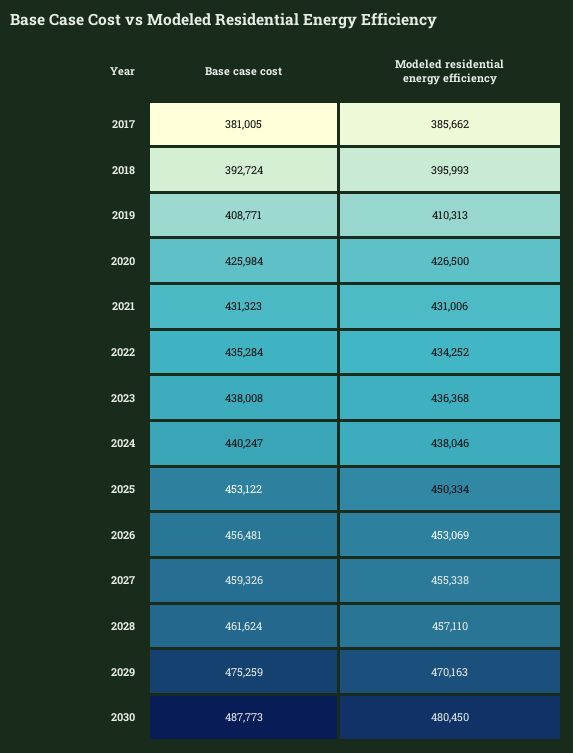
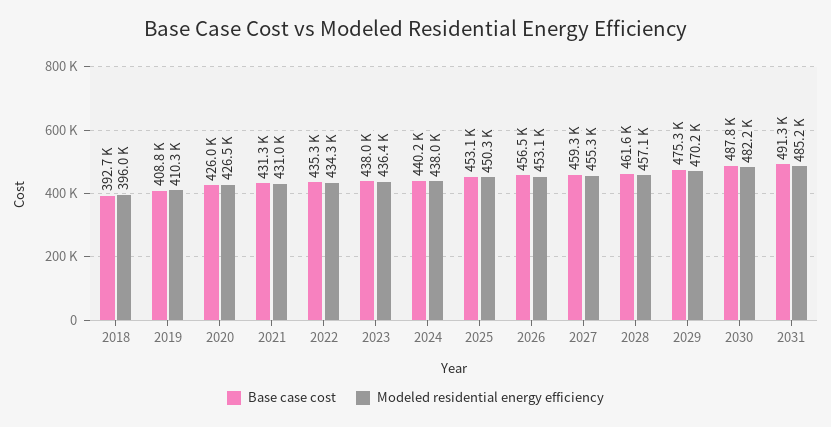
Base case cost, 2017: 381005 -> none
Modeled residential energy efficiency, 2017: 385662 -> none
Modeled residential energy efficiency, 2030: 480450 -> 482200
Base case cost, 2031: none -> 491300
Modeled residential energy efficiency, 2031: none -> 485200

